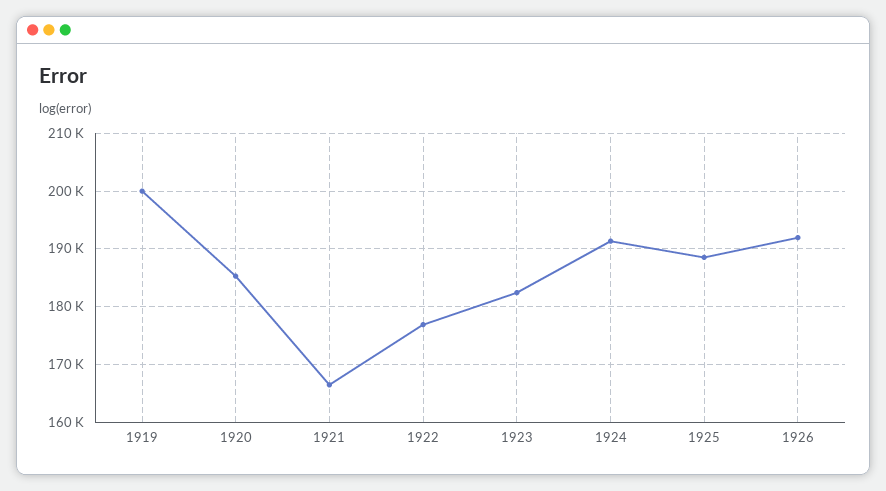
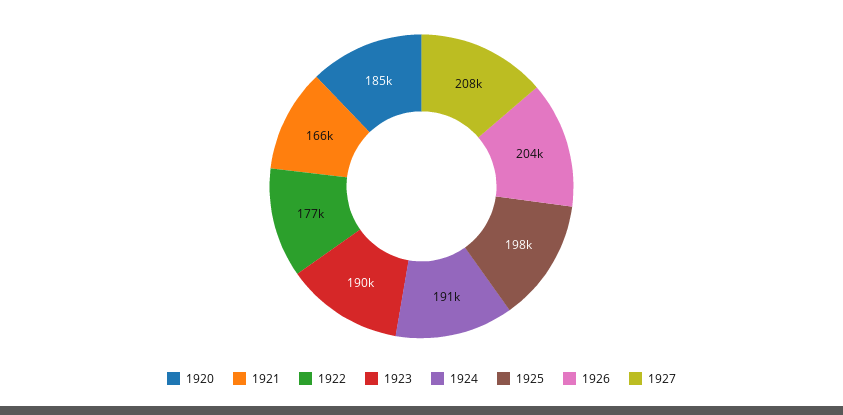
1919: 200000 -> none
1923: 182000 -> 190000
1925: 188000 -> 198000
1926: 192000 -> 204000
1927: none -> 208000

